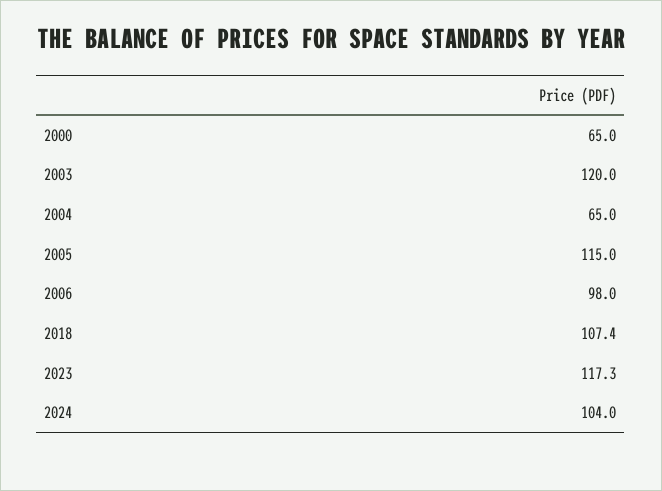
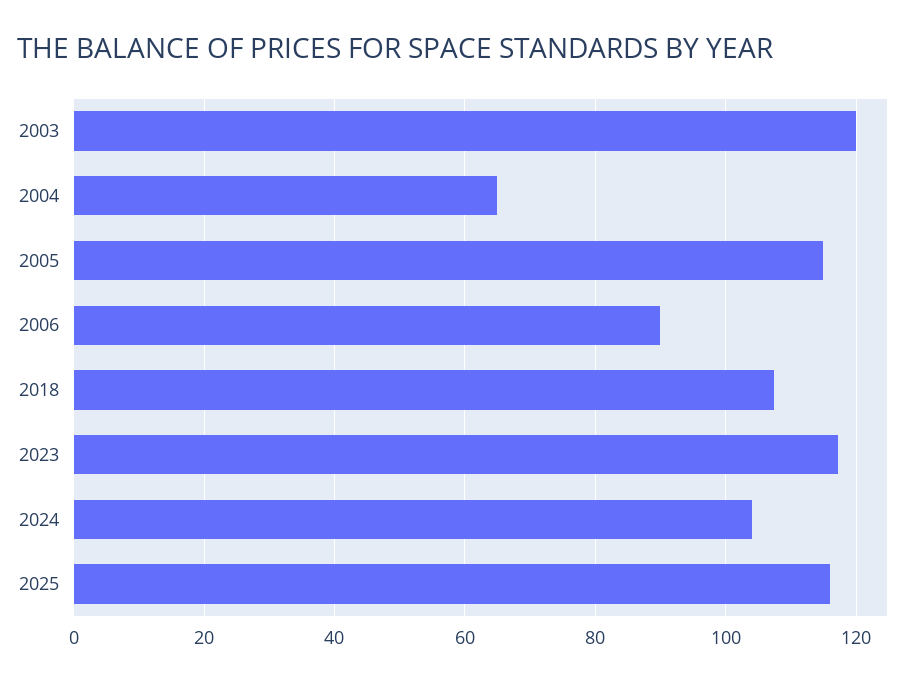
2000: 65 -> none
2006: 98 -> 90
2025: none -> 116

